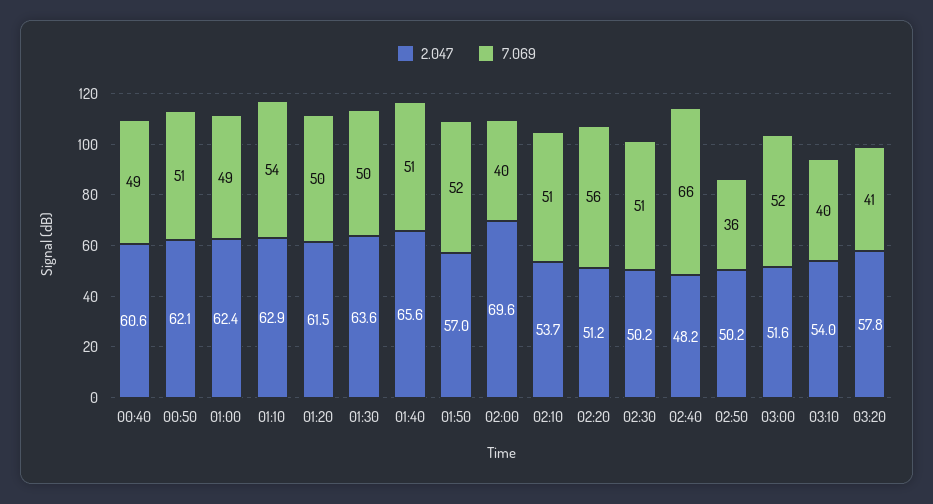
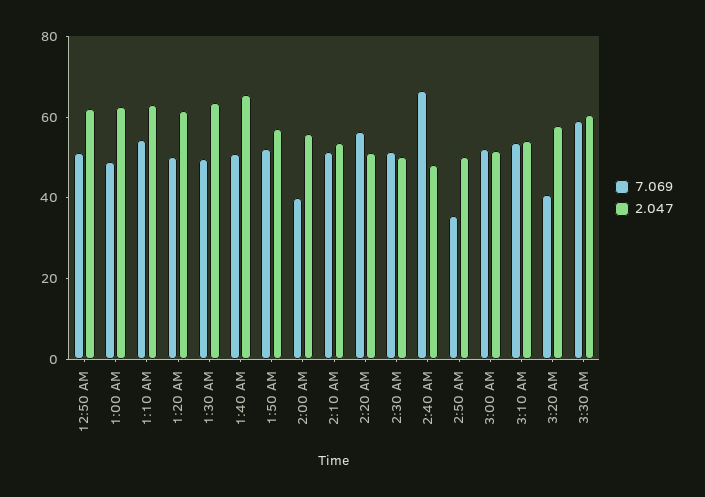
2.047, 00:40: 60.6 -> none
7.069, 00:40: 49 -> none
2.047, 02:00: 69.6 -> 55
7.069, 03:10: 40 -> 55
7.069, 3:30 AM: none -> 60
2.047, 3:30 AM: none -> 60

